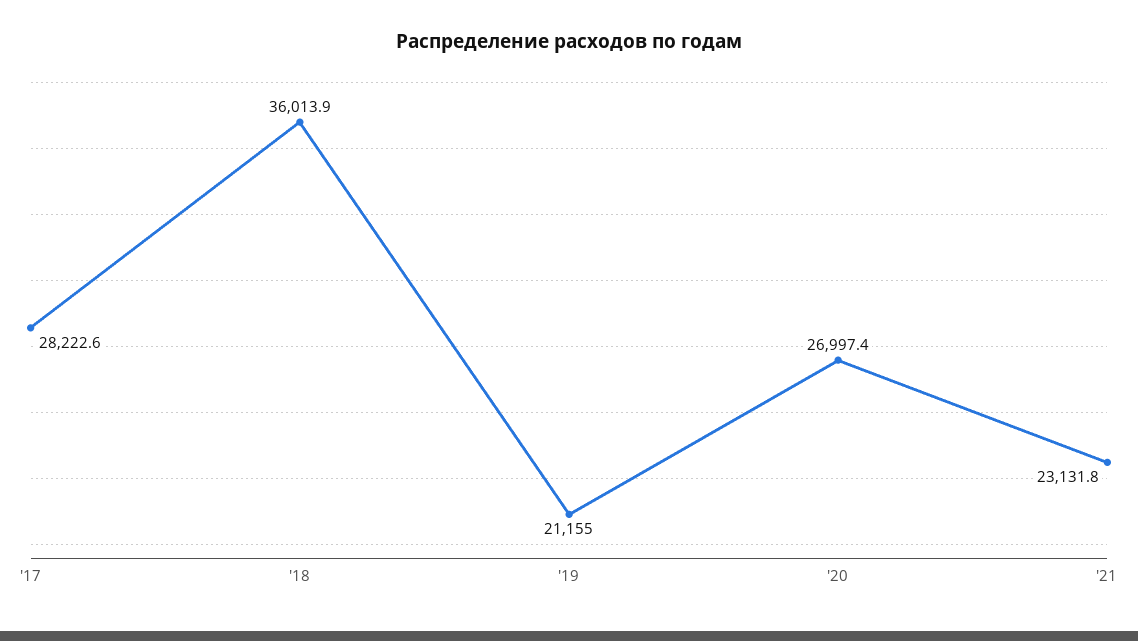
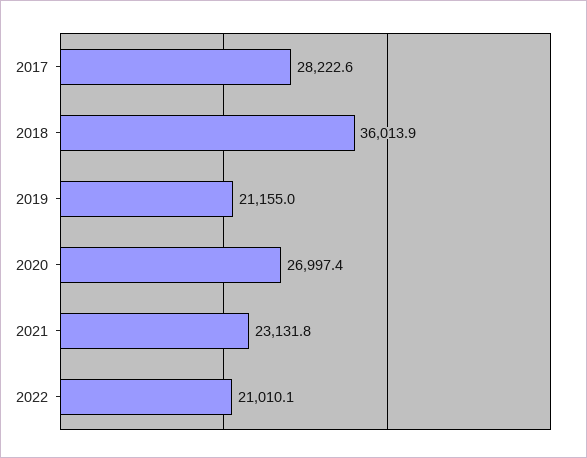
2022: none -> 21010.1

